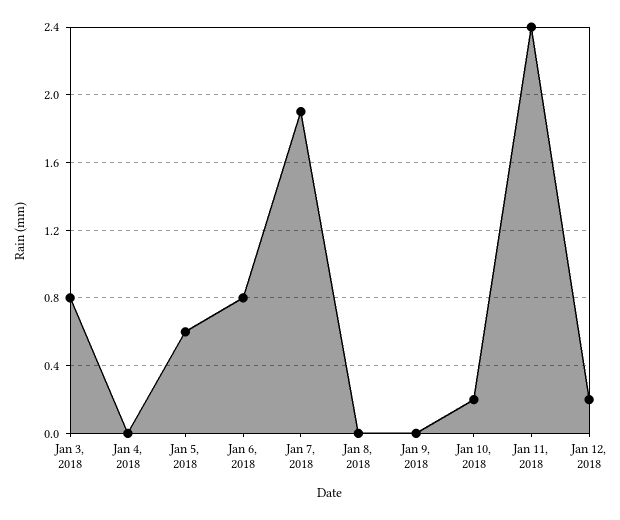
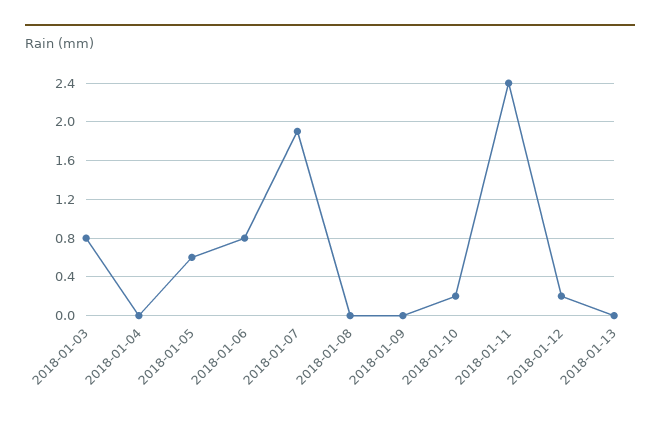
2018-01-13: none -> 0

